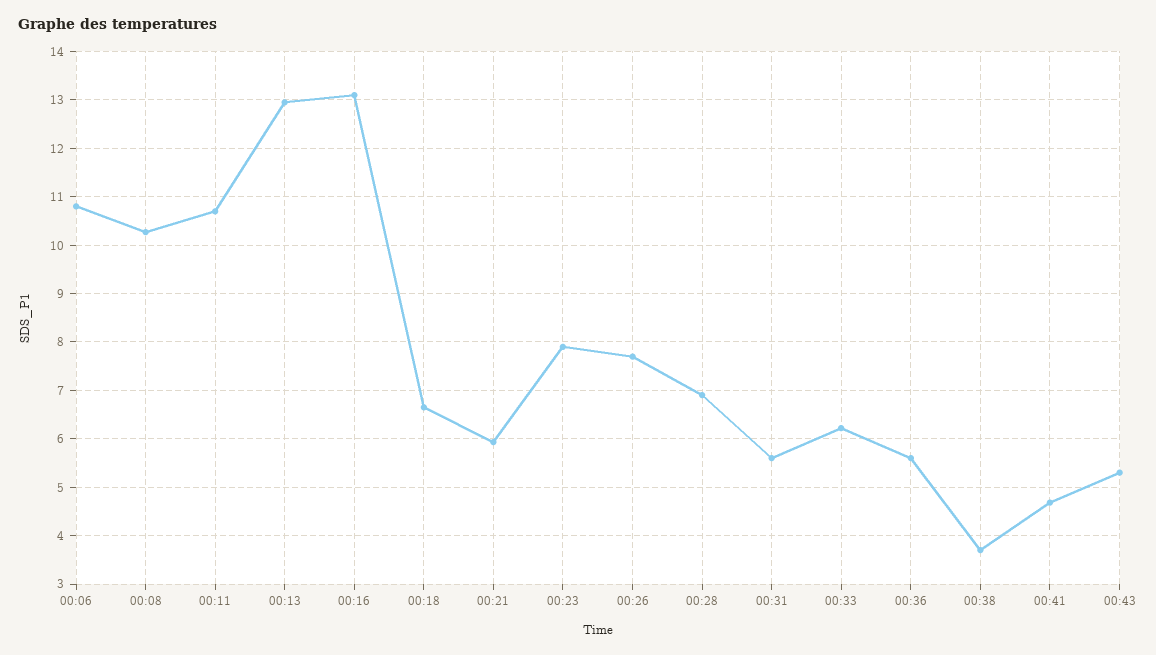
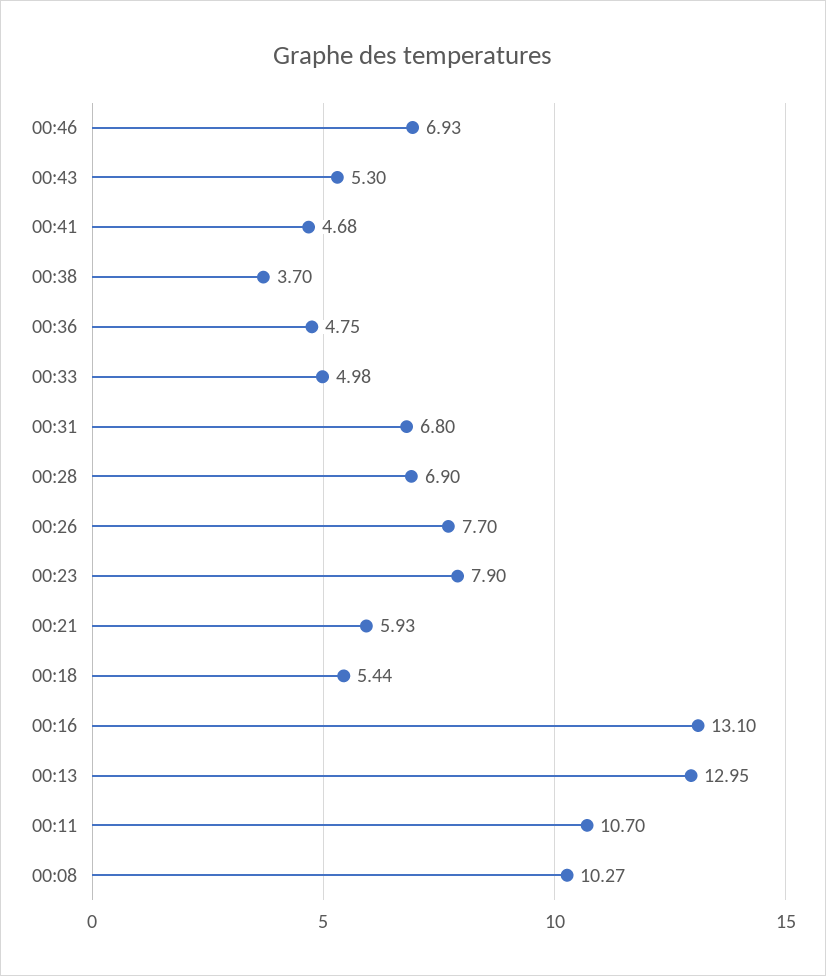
00:06: 10.8 -> none
00:18: 6.6 -> 5.44
00:31: 5.6 -> 6.8
00:33: 6.2 -> 4.98
00:36: 5.6 -> 4.75
00:46: none -> 6.93

